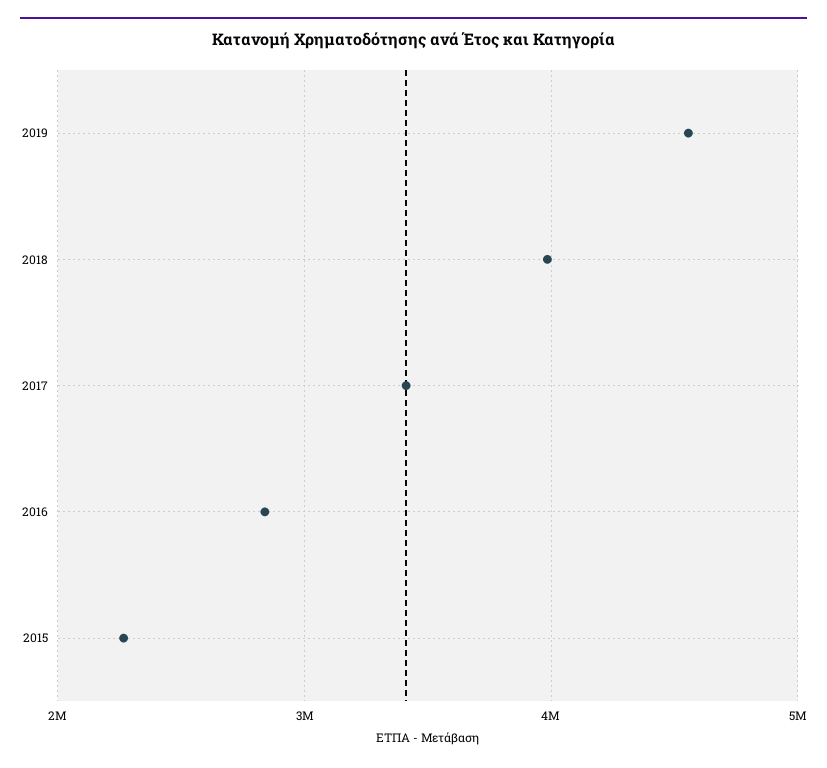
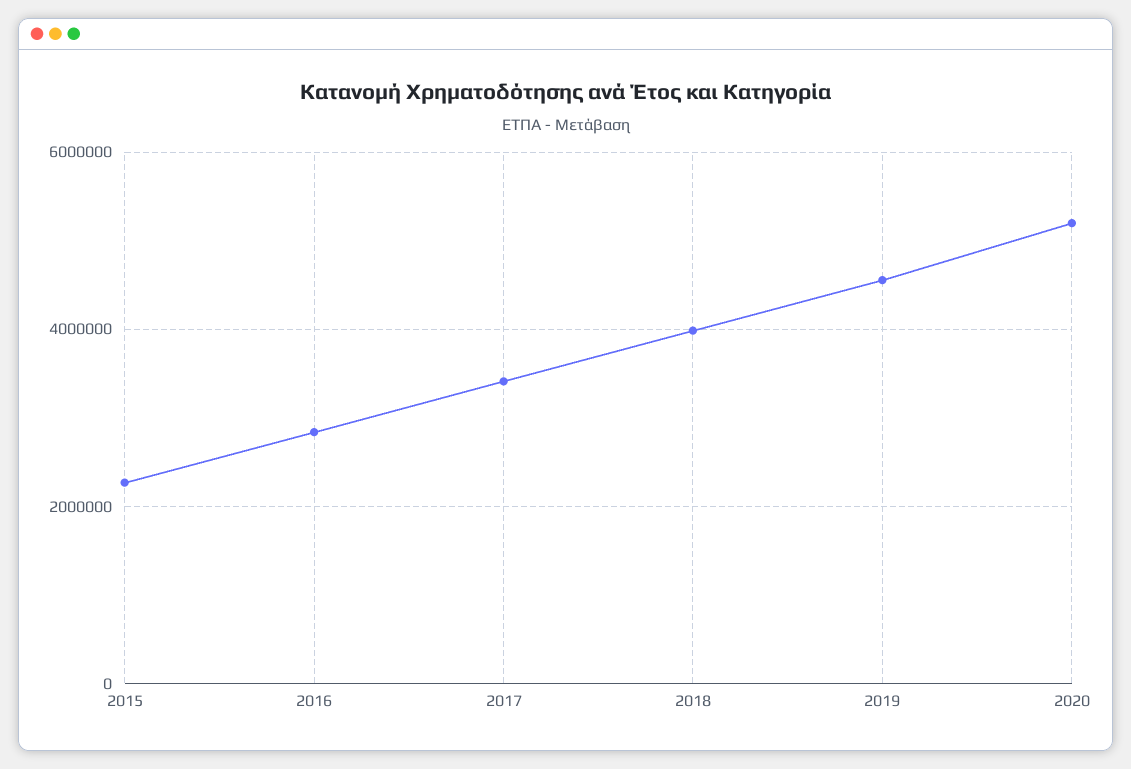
2020: none -> 5200000

